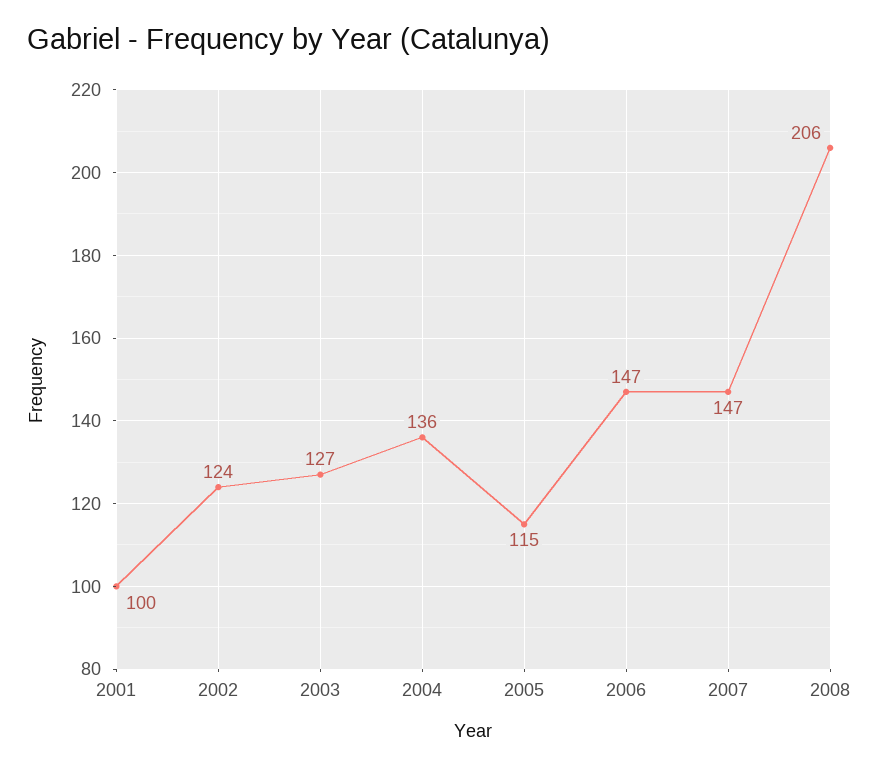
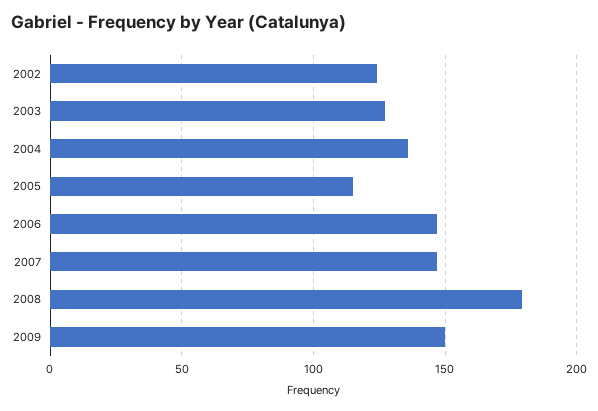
2001: 100 -> none
2008: 206 -> 180
2009: none -> 150

